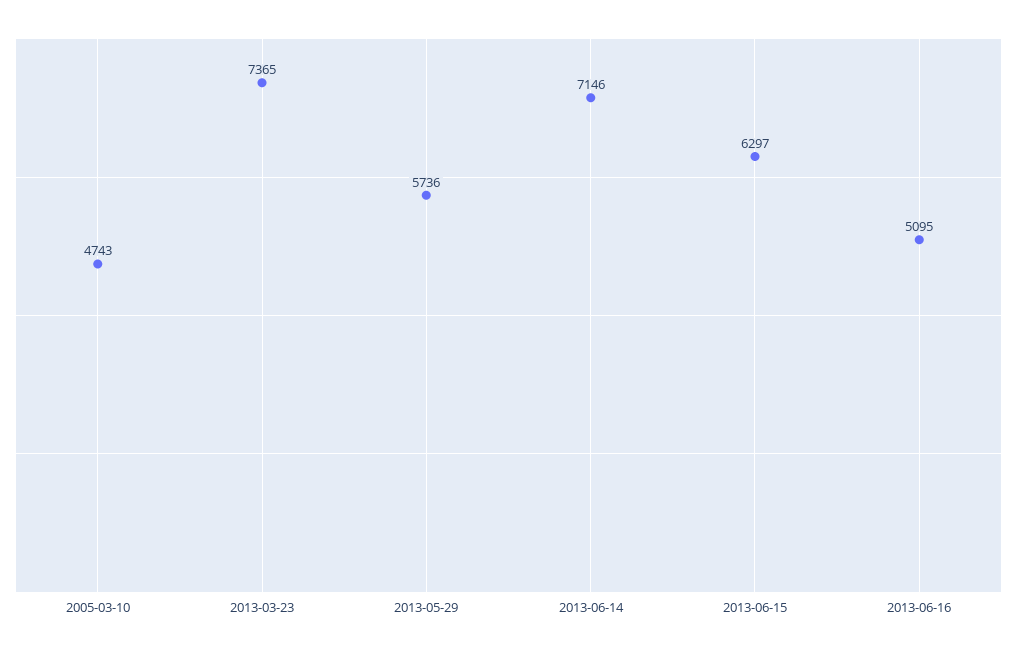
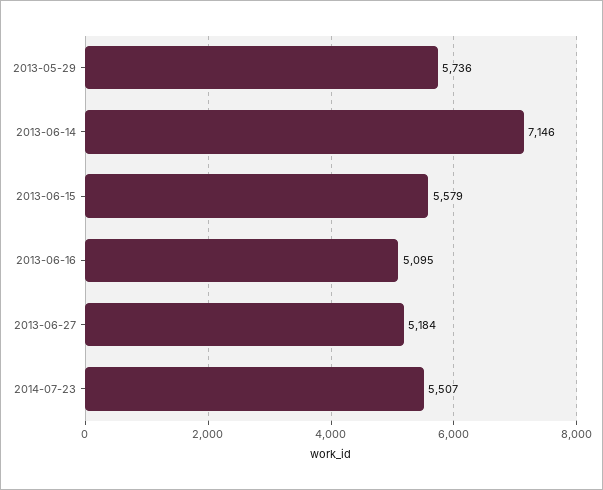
2005-03-10: 4743 -> none
2013-03-23: 7365 -> none
2013-06-15: 6297 -> 5579
2013-06-27: none -> 5184
2014-07-23: none -> 5507

